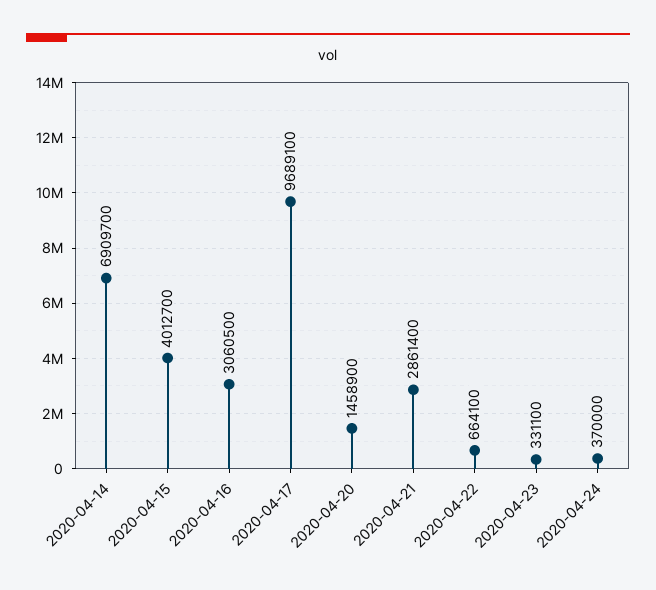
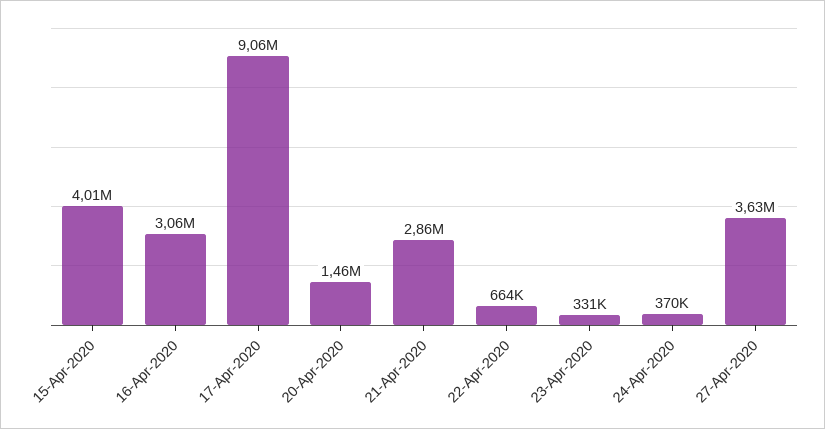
2020-04-14: 6909700 -> none
2020-04-17: 9689100 -> 9060000
27-Apr-2020: none -> 3630000

